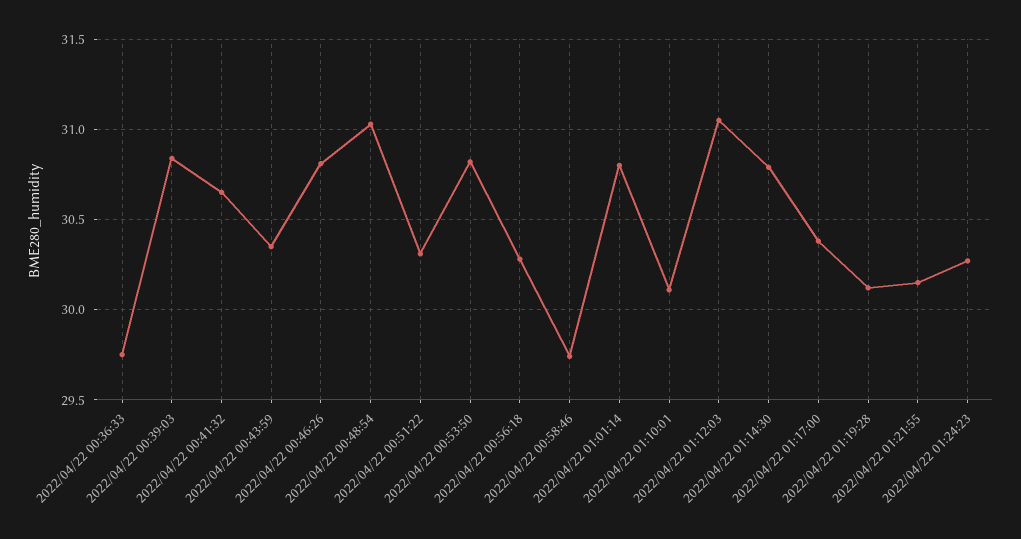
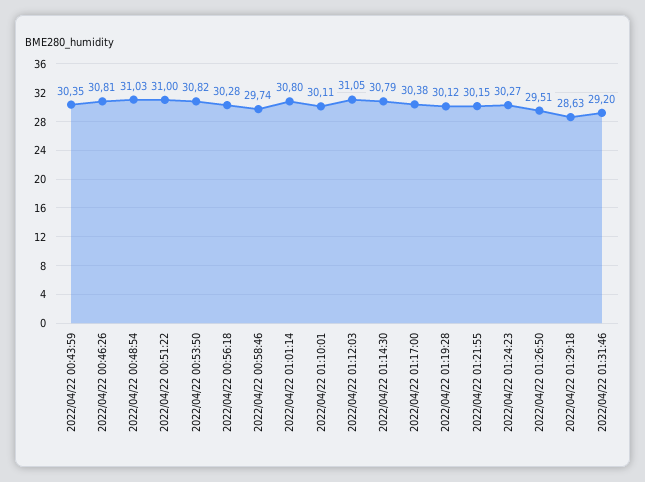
2022/04/22 00:36:33: 29.75 -> none
2022/04/22 00:39:03: 30.85 -> none
2022/04/22 00:41:32: 30.65 -> none
2022/04/22 00:51:22: 30.3 -> 31
2022/04/22 01:26:50: none -> 29.51
2022/04/22 01:29:18: none -> 28.63
2022/04/22 01:31:46: none -> 29.2

